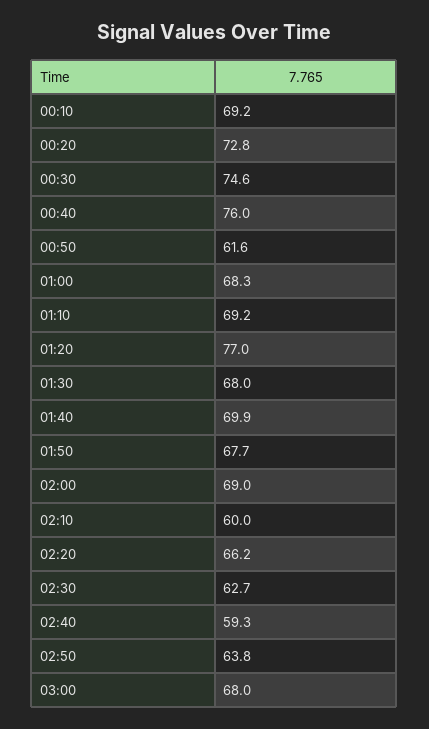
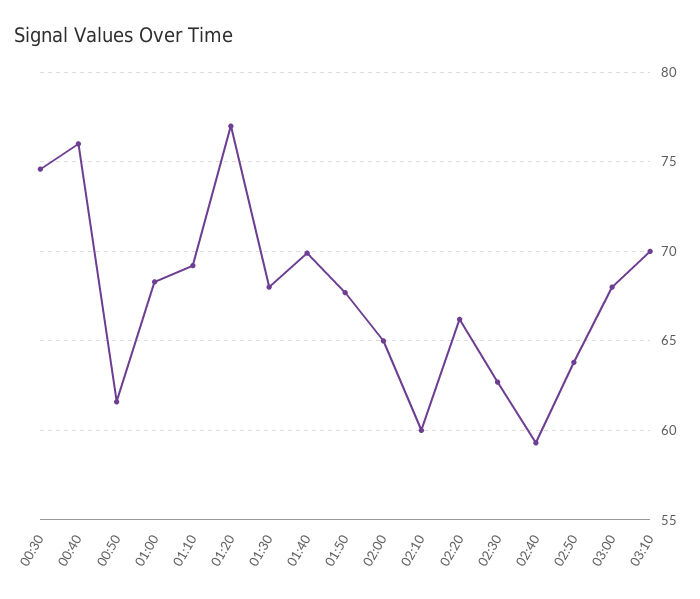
00:10: 69.2 -> none
00:20: 72.8 -> none
02:00: 69 -> 65
03:10: none -> 70

